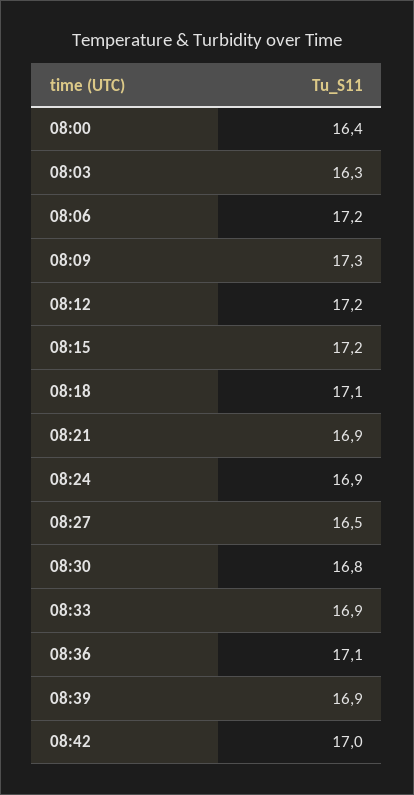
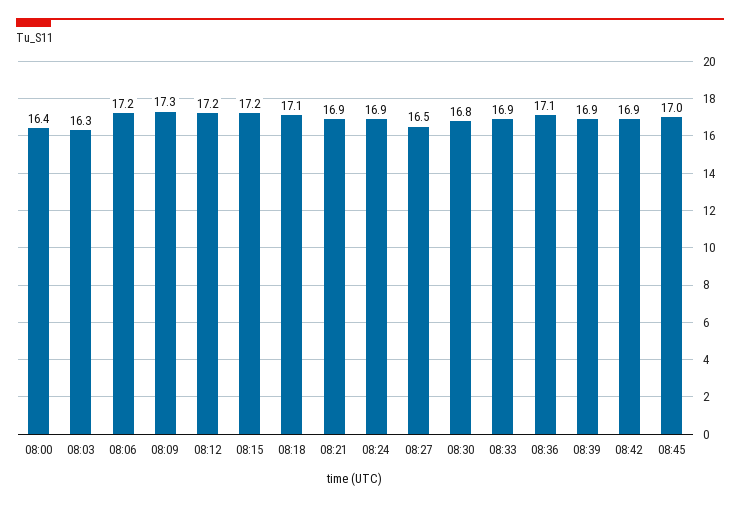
08:42: 17 -> 16.9
08:45: none -> 17

